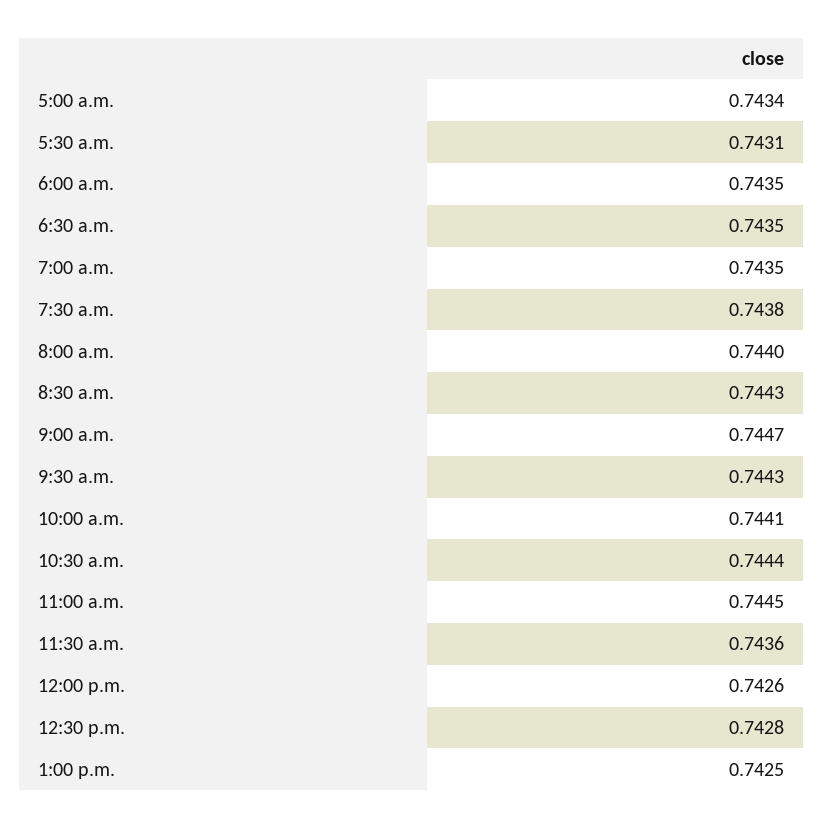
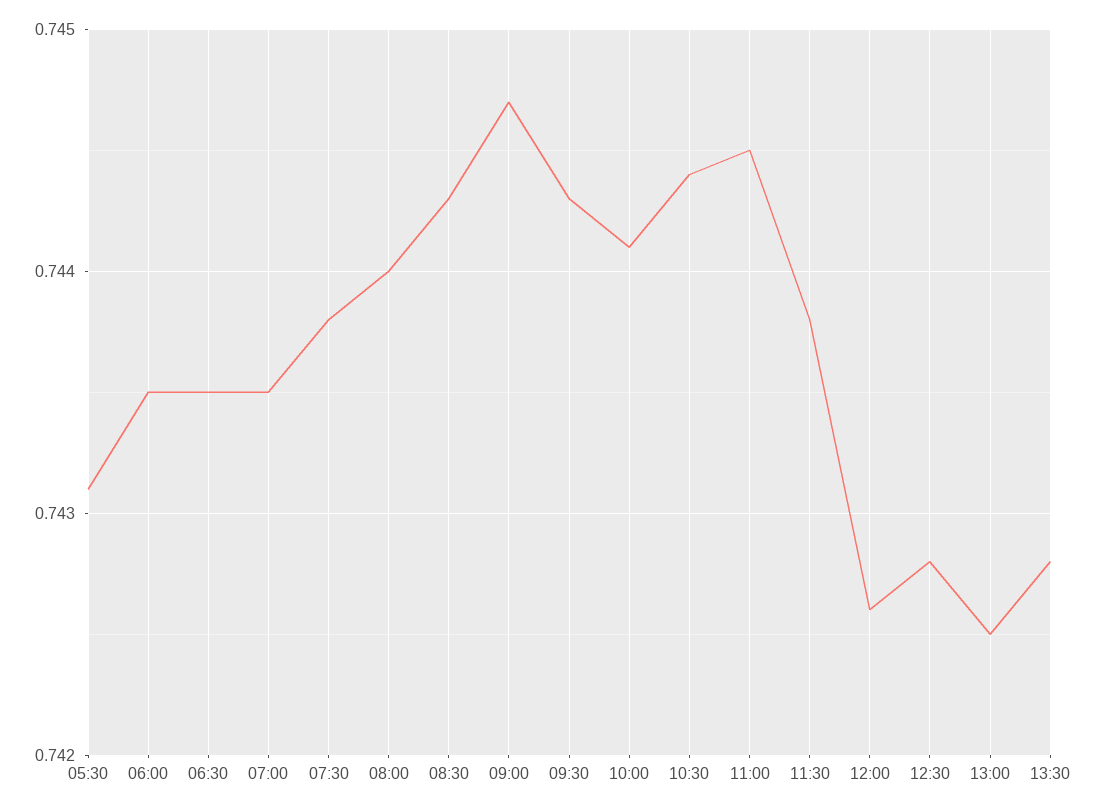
5:00 a.m.: 0.7434 -> none
11:30 a.m.: 0.7436 -> 0.7438
13:30: none -> 0.7428

